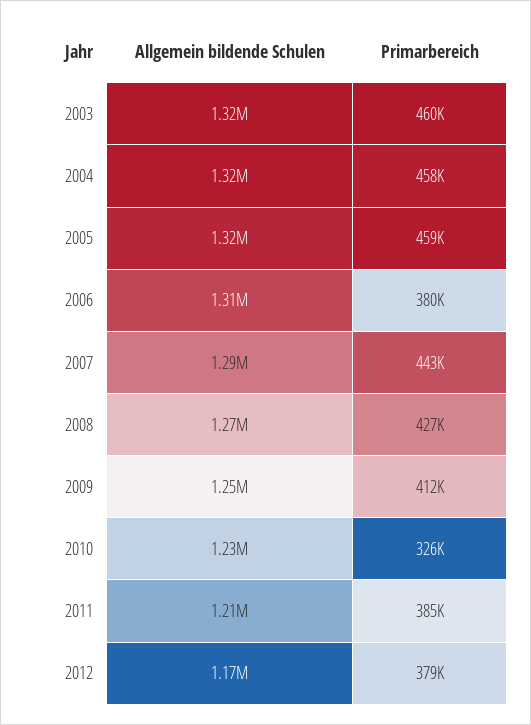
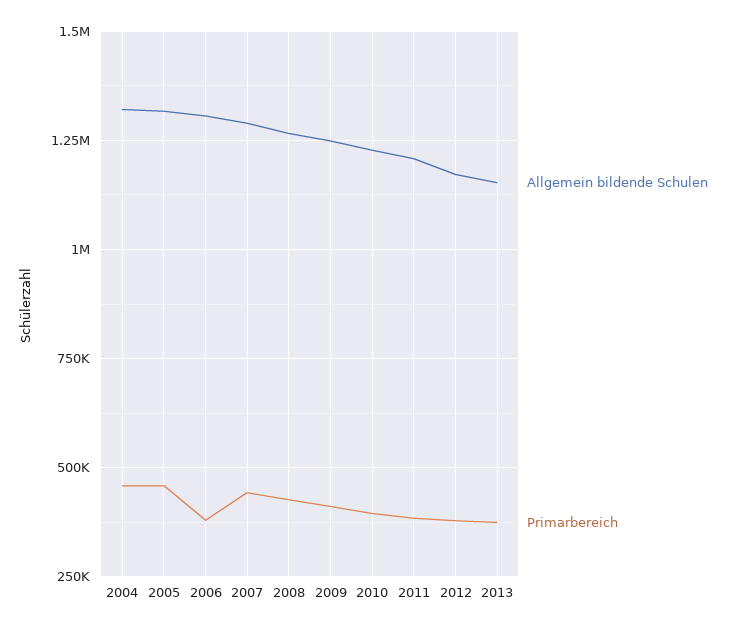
Allgemein bildende Schulen, 2003: 1320000 -> none
Primarbereich, 2003: 460000 -> none
Primarbereich, 2010: 326000 -> 400000
Allgemein bildende Schulen, 2013: none -> 1150000
Primarbereich, 2013: none -> 375000

